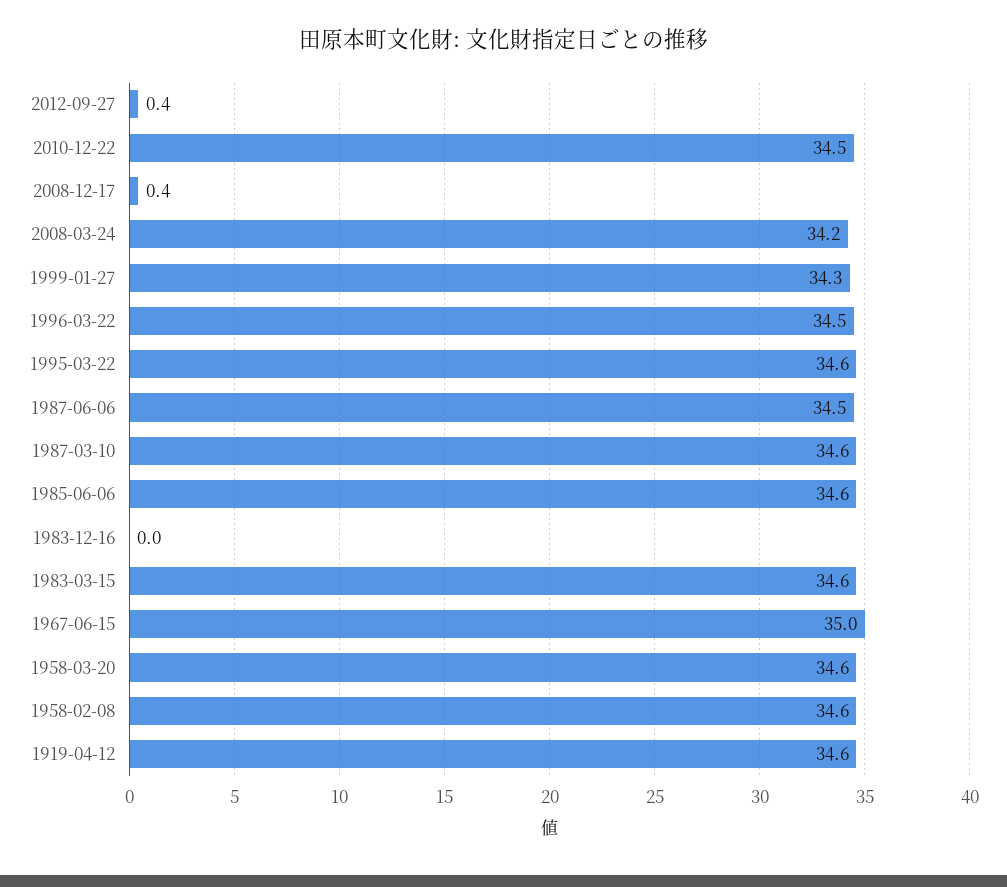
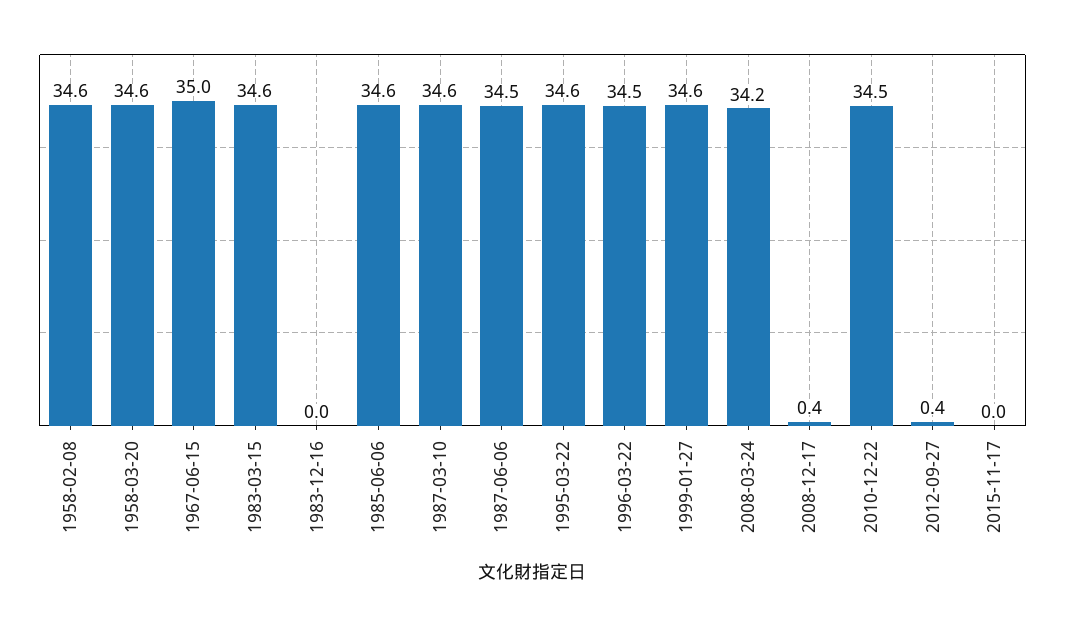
1999-01-27: 34.3 -> 34.6
1919-04-12: 34.6 -> none
2015-11-17: none -> 0

